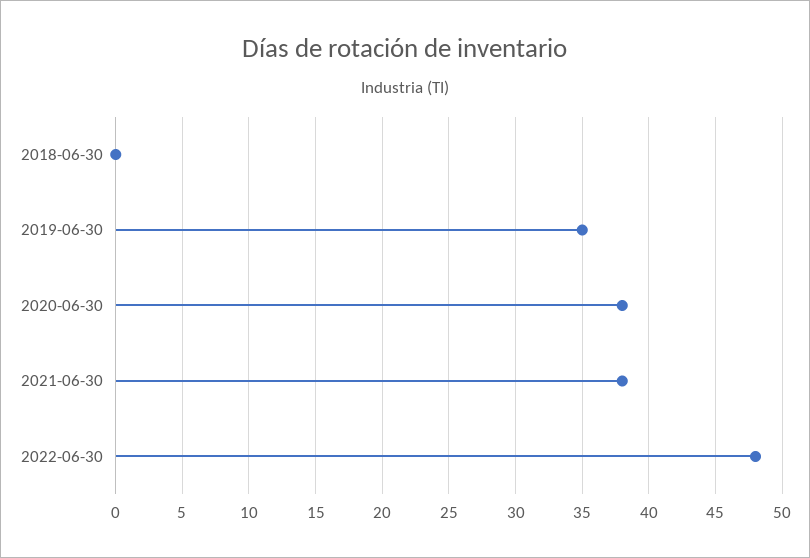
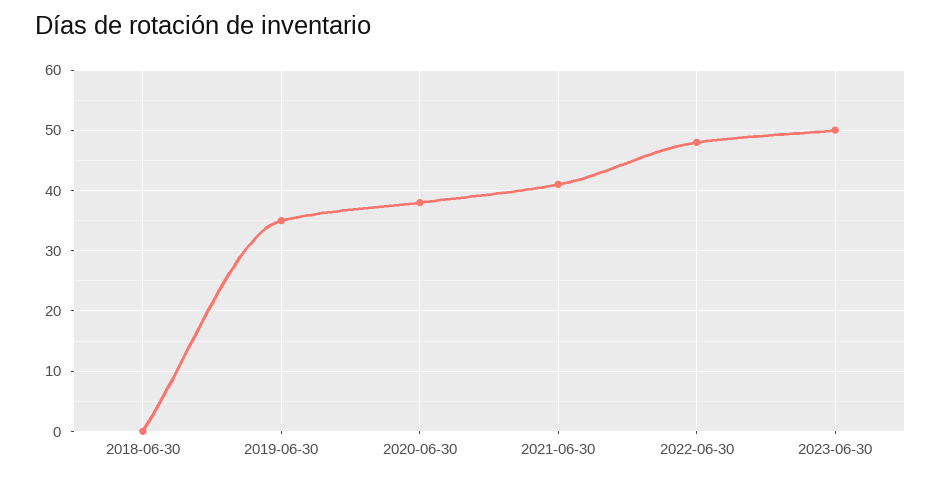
2021-06-30: 38 -> 41
2023-06-30: none -> 50

